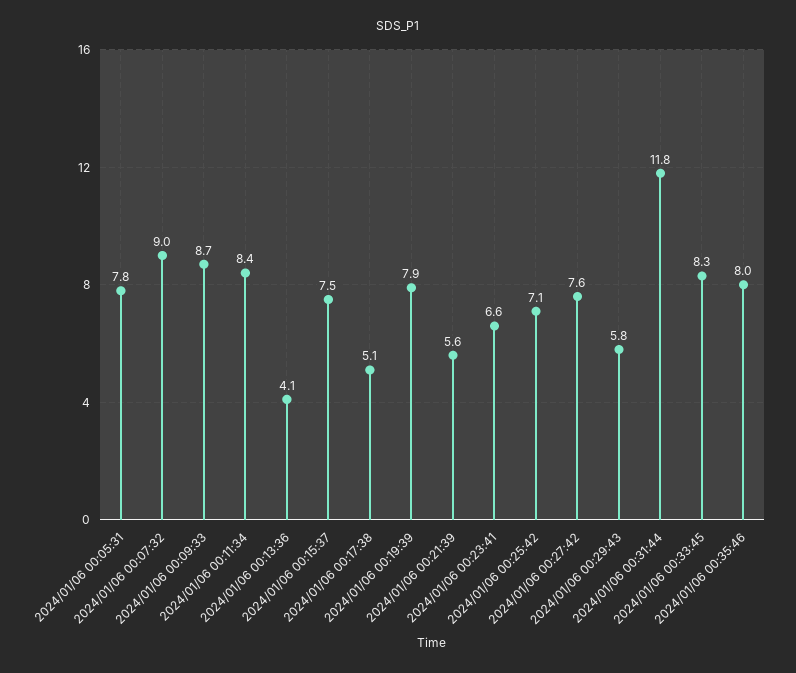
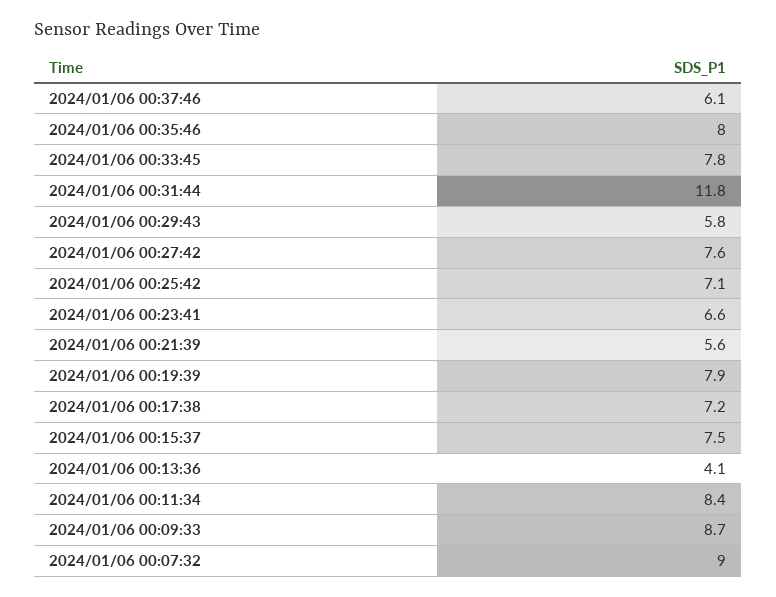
2024/01/06 00:05:31: 7.8 -> none
2024/01/06 00:17:38: 5.1 -> 7.2
2024/01/06 00:33:45: 8.3 -> 7.8
2024/01/06 00:37:46: none -> 6.1

